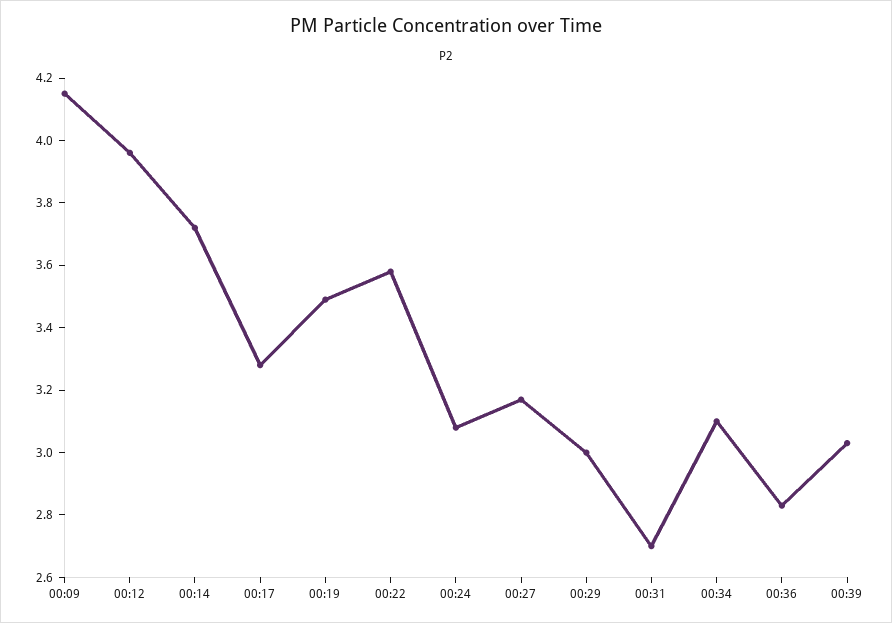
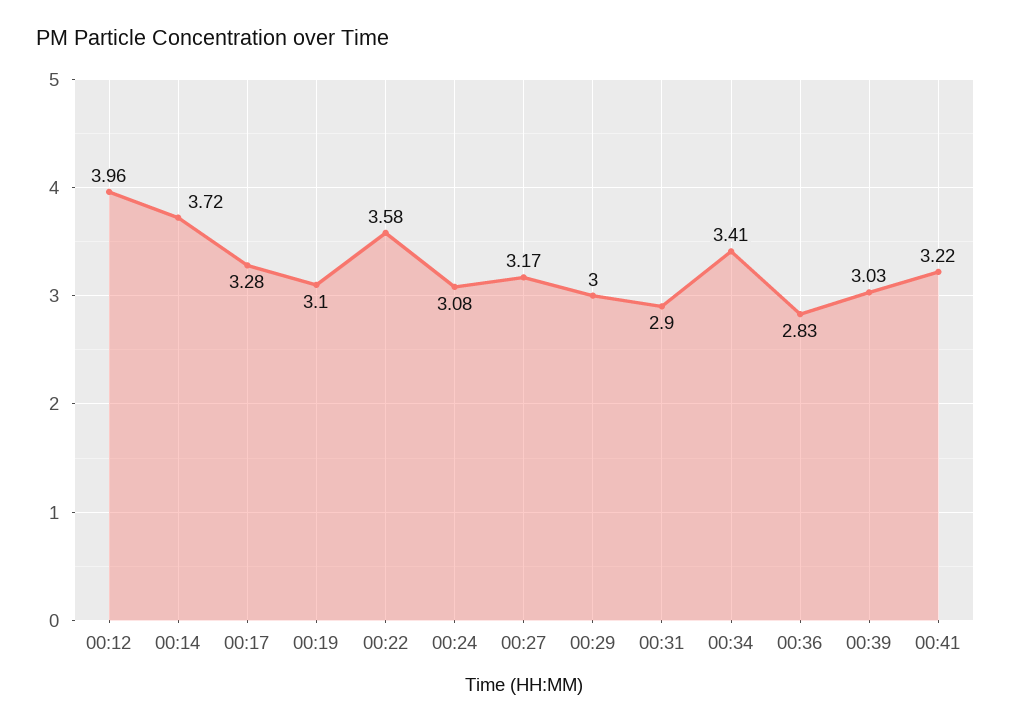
00:09: 4.15 -> none
00:19: 3.5 -> 3.1
00:31: 2.7 -> 2.9
00:34: 3.1 -> 3.41
00:41: none -> 3.22

